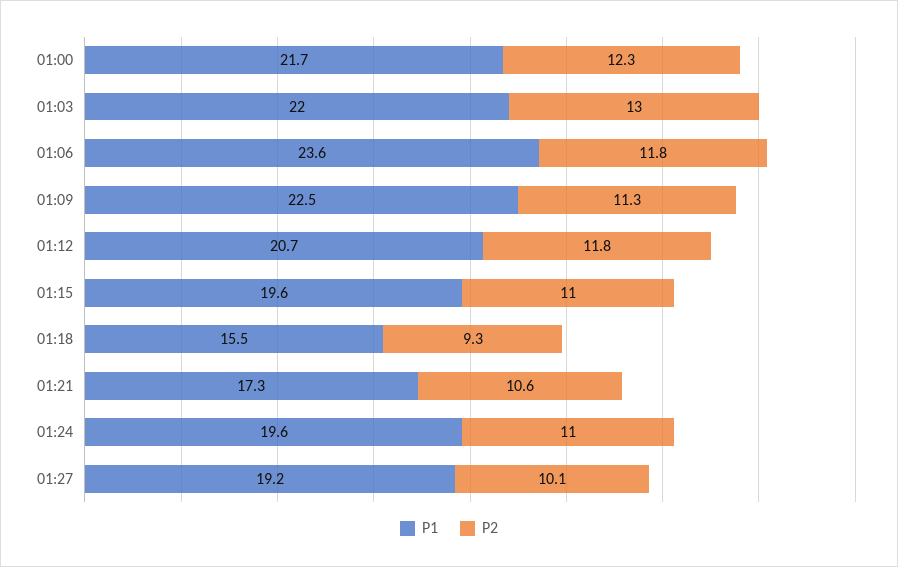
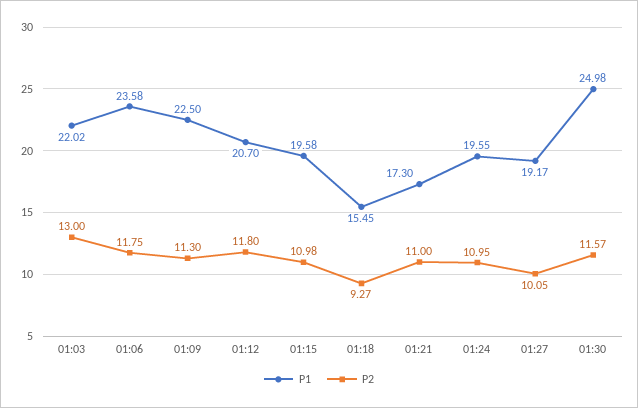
P1, 01:00: 21.7 -> none
P2, 01:00: 12.3 -> none
P2, 01:21: 10.6 -> 11
P1, 01:30: none -> 24.98
P2, 01:30: none -> 11.57

